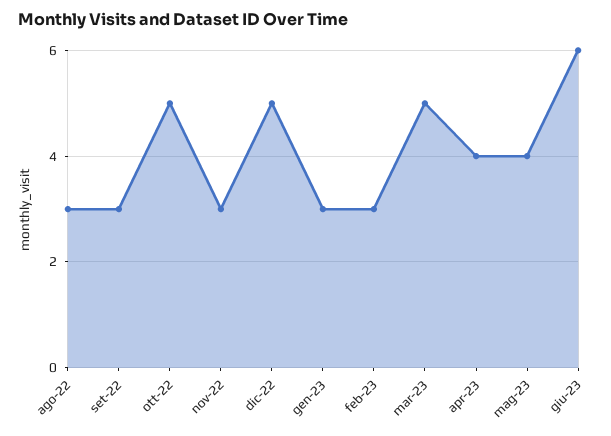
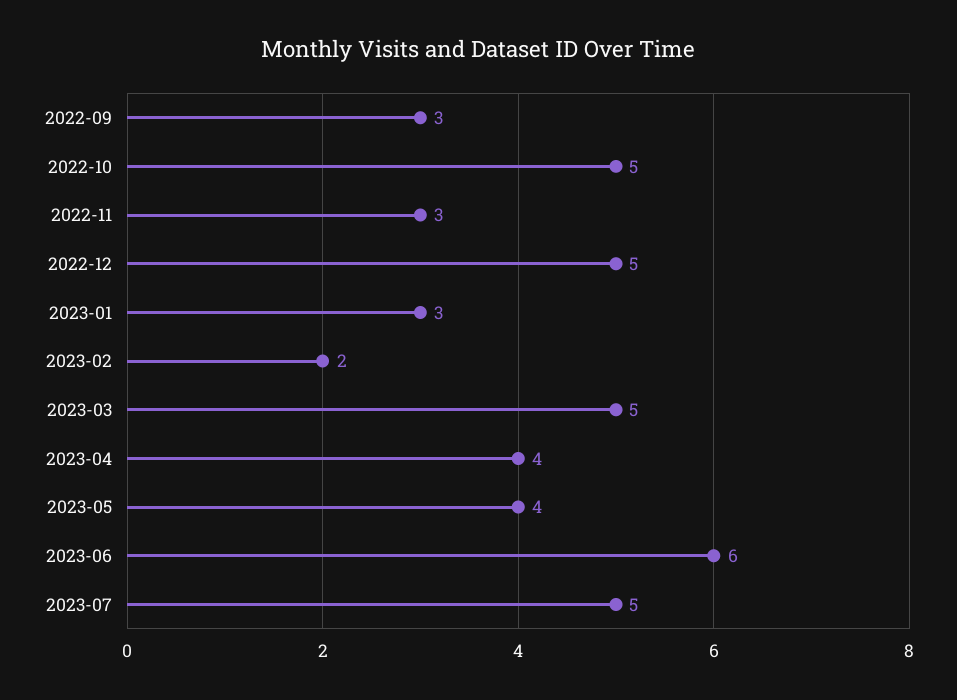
ago-22: 3 -> none
feb-23: 3 -> 2
2023-07: none -> 5

